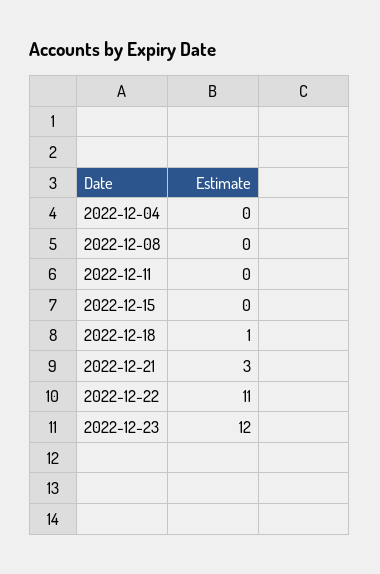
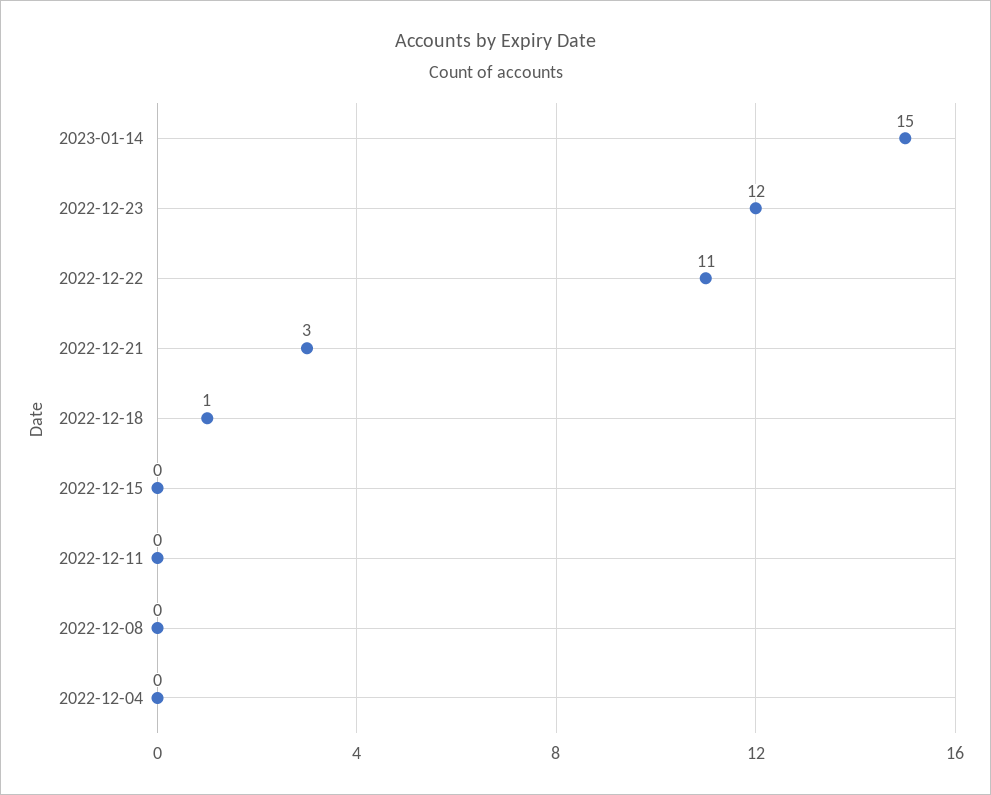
2023-01-14: none -> 15

